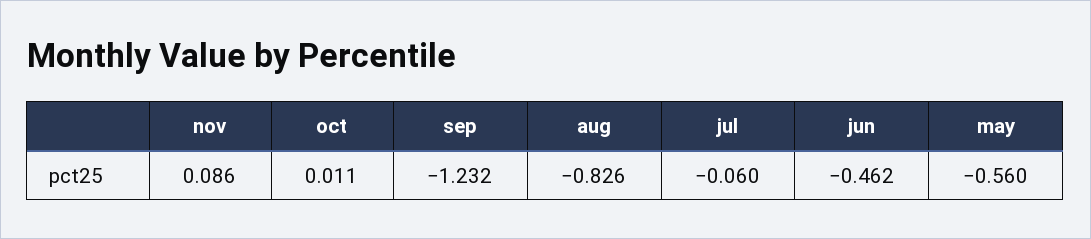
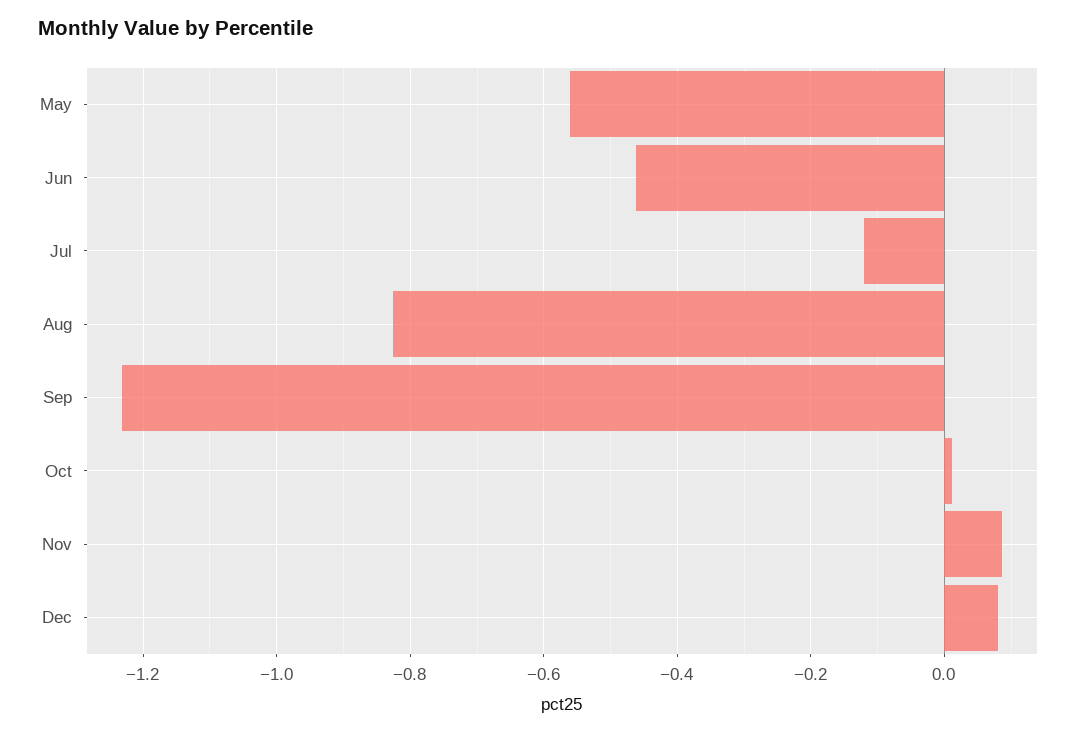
jul: -0.06 -> -0.12
Dec: none -> 0.08

